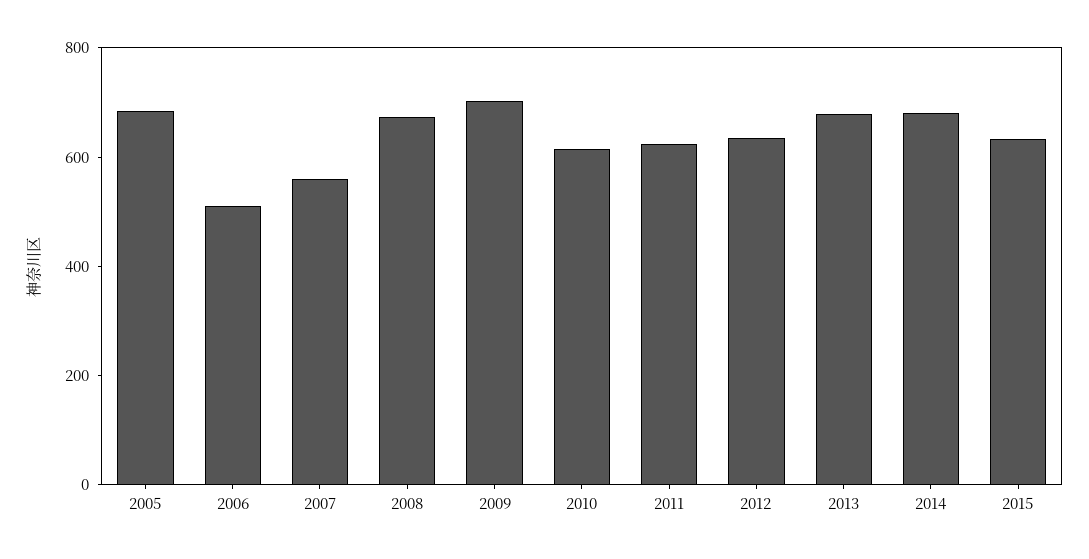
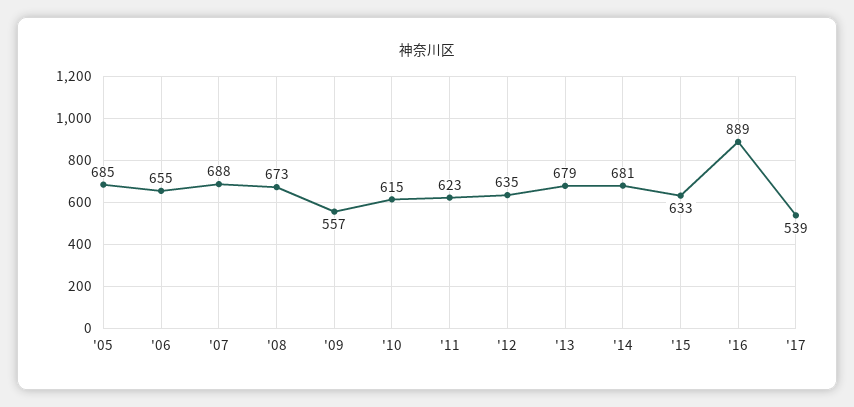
2006: 500 -> 655
2007: 550 -> 688
2009: 700 -> 557
'16: none -> 889
'17: none -> 539

